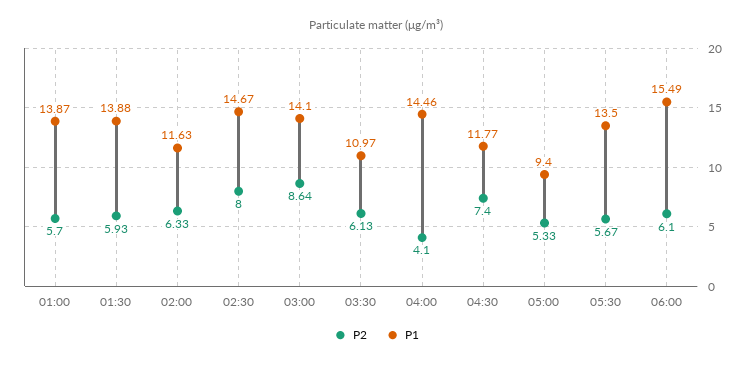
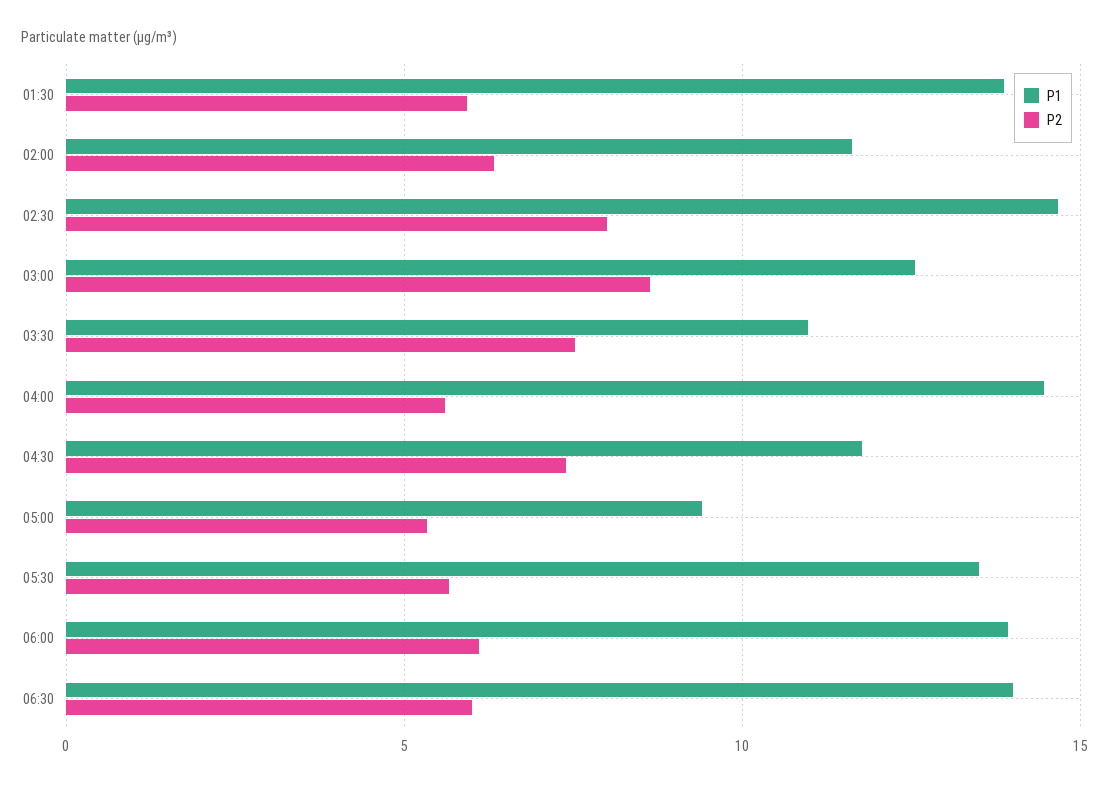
P2, 01:00: 5.7 -> none
P1, 01:00: 13.87 -> none
P1, 03:00: 14.1 -> 12.5
P2, 03:30: 6.13 -> 7.5
P2, 04:00: 4.1 -> 5.5
P1, 06:00: 15.49 -> 14
P1, 06:30: none -> 14
P2, 06:30: none -> 6

